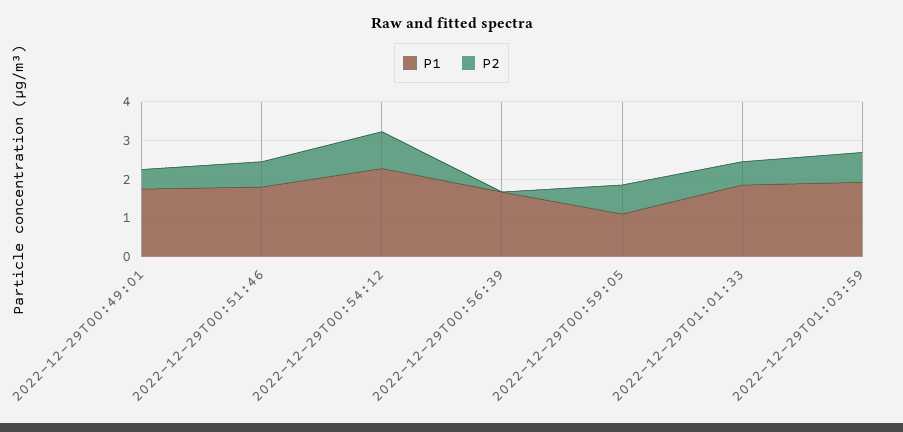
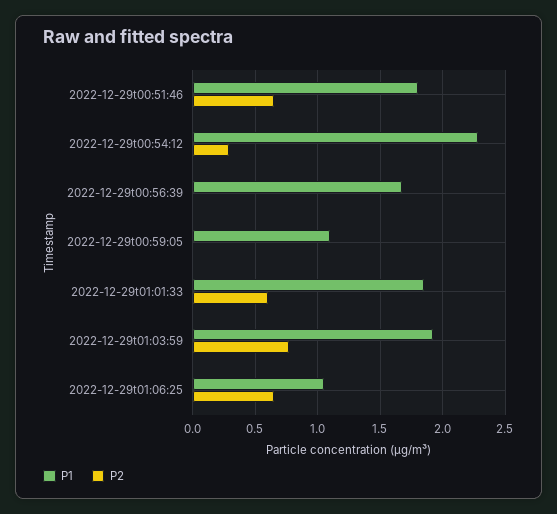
P1, 2022-12-29T00:49:01: 1.75 -> none
P2, 2022-12-29T00:49:01: 0.5 -> none
P2, 2022-12-29T00:54:12: 1 -> 0.3
P2, 2022-12-29T00:59:05: 0.75 -> 0
P1, 2022-12-29t01:06:25: none -> 1.05
P2, 2022-12-29t01:06:25: none -> 0.65

